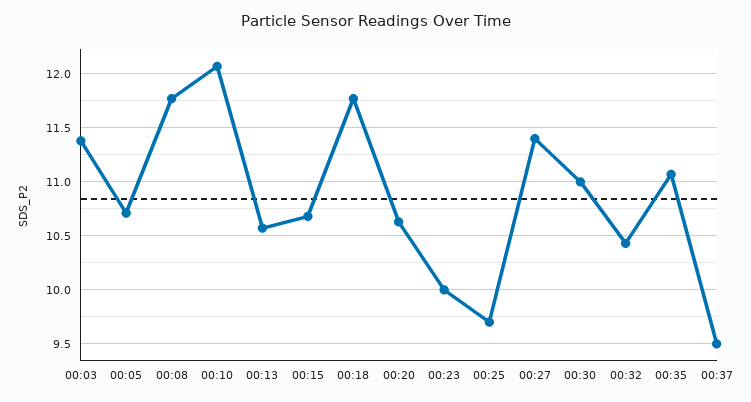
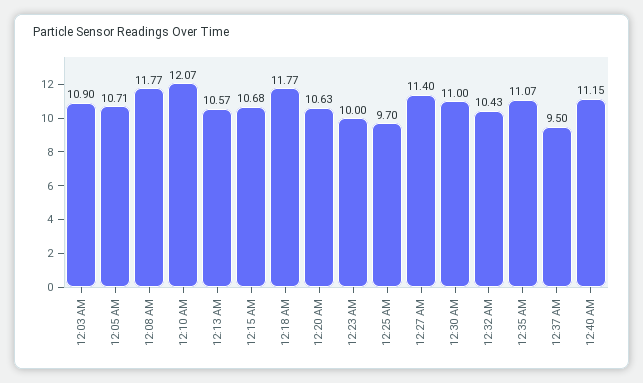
00:03: 11.4 -> 10.9
12:40 AM: none -> 11.15

